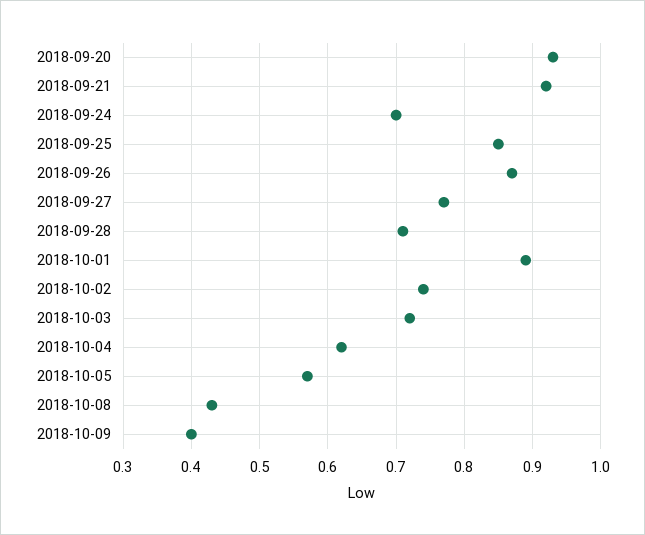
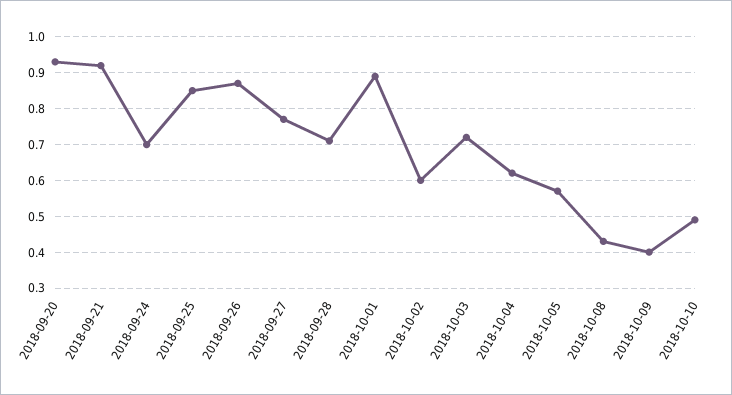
2018-10-02: 0.74 -> 0.6
2018-10-10: none -> 0.5

